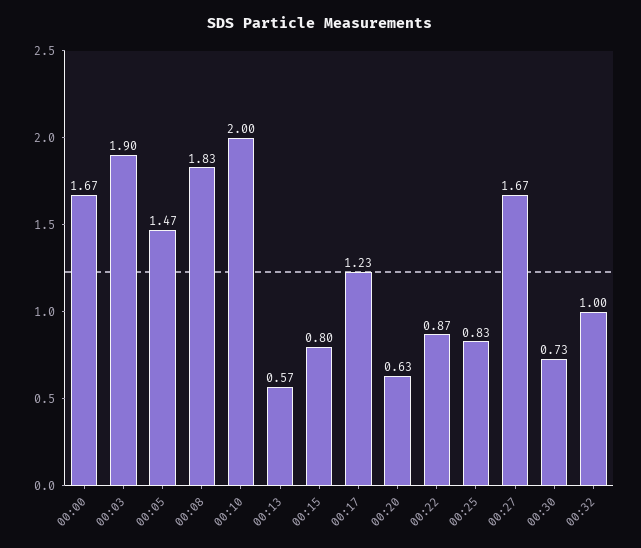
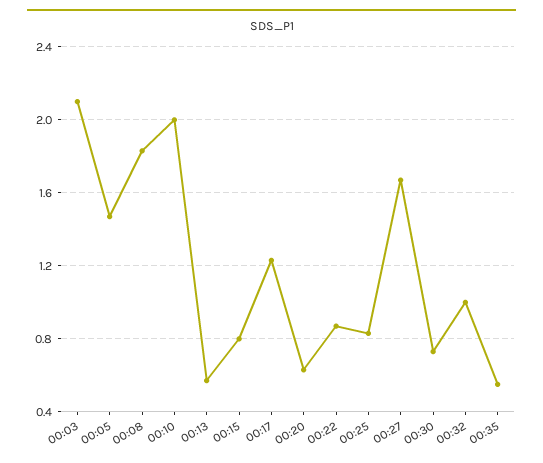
00:00: 1.67 -> none
00:03: 1.9 -> 2.1
00:35: none -> 0.55

